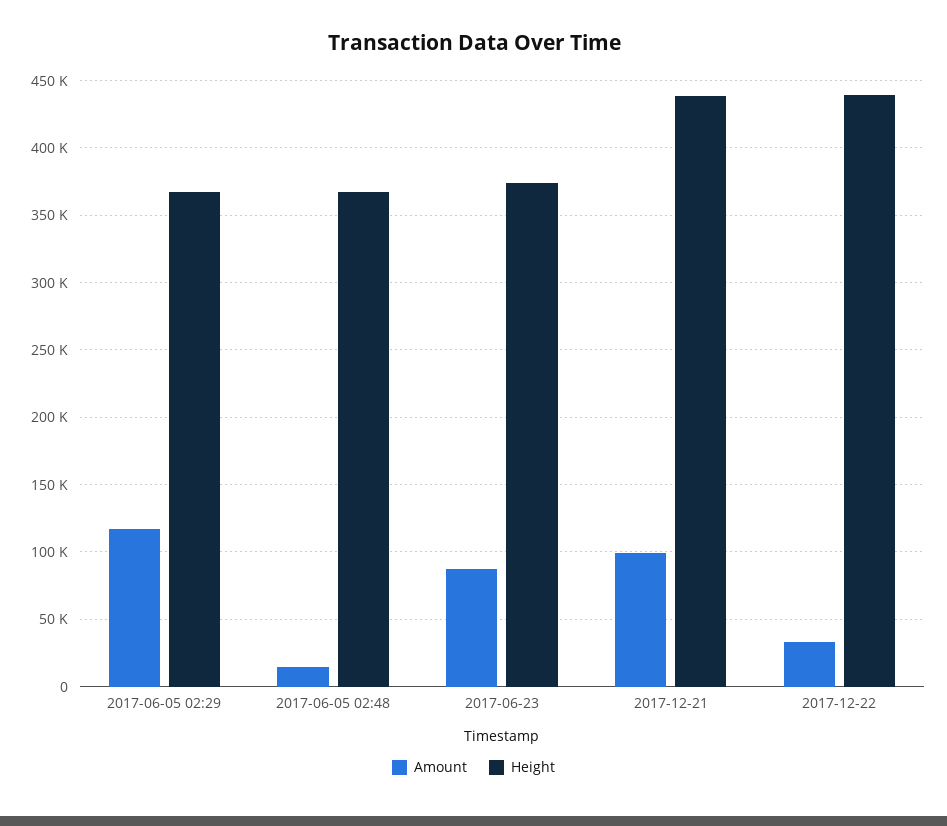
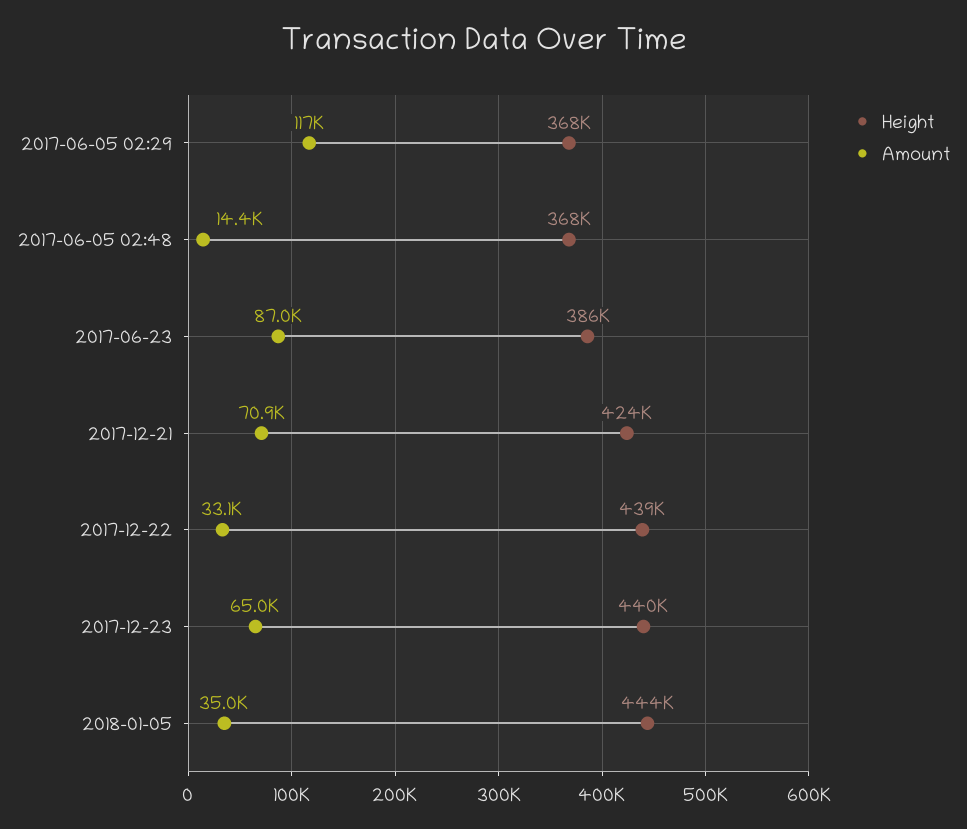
Height, 2017-06-23: 375000 -> 386000
Amount, 2017-12-21: 100000 -> 70900
Height, 2017-12-21: 440000 -> 424000
Height, 2017-12-23: none -> 440000
Amount, 2017-12-23: none -> 65000
Height, 2018-01-05: none -> 444000
Amount, 2018-01-05: none -> 35000

